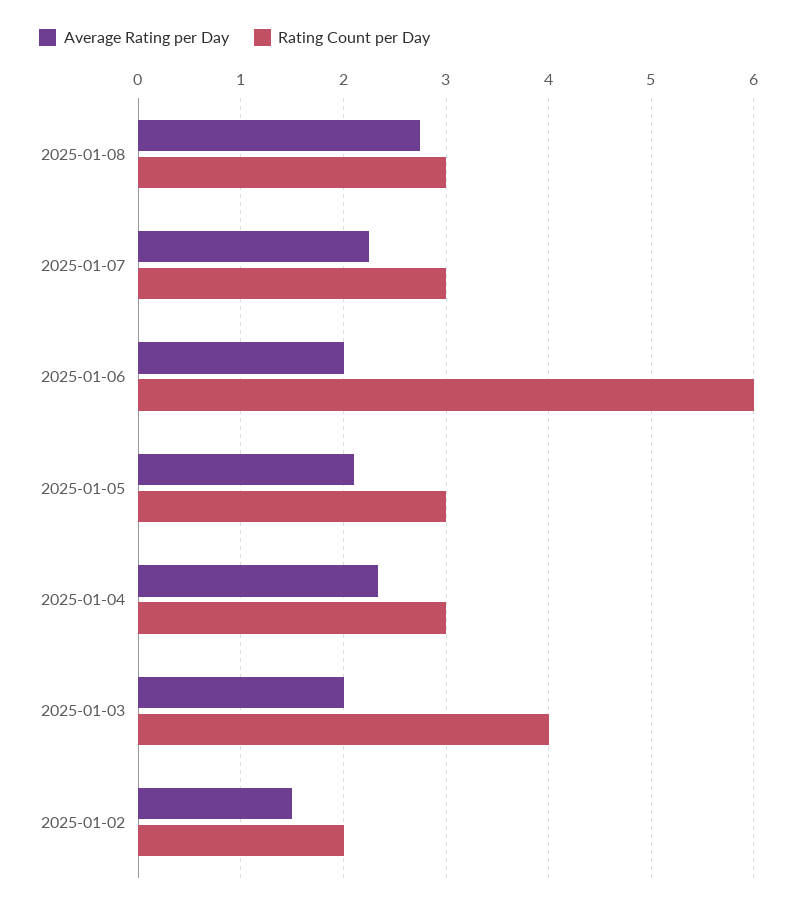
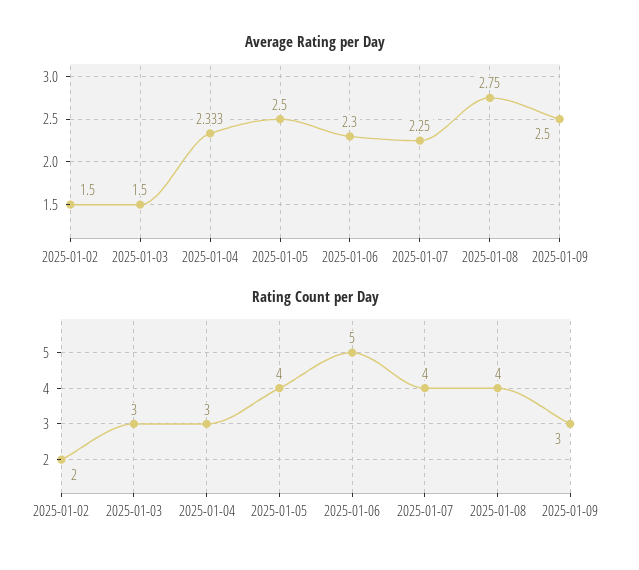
Rating Count per Day, 2025-01-08: 3 -> 4
Rating Count per Day, 2025-01-07: 3 -> 4
Average Rating per Day, 2025-01-06: 2 -> 2.3
Rating Count per Day, 2025-01-06: 6 -> 5
Average Rating per Day, 2025-01-05: 2.1 -> 2.5
Rating Count per Day, 2025-01-05: 3 -> 4
Average Rating per Day, 2025-01-03: 2 -> 1.5
Rating Count per Day, 2025-01-03: 4 -> 3
Average Rating per Day, 2025-01-09: none -> 2.5
Rating Count per Day, 2025-01-09: none -> 3

